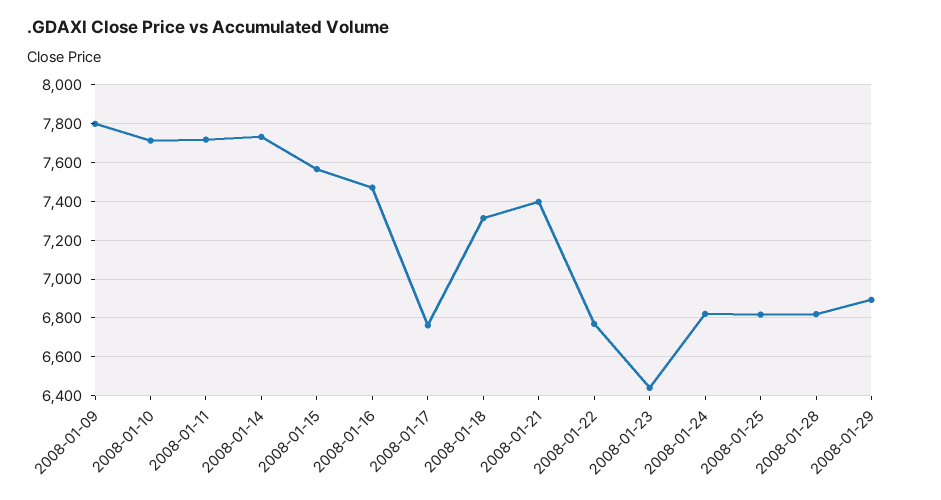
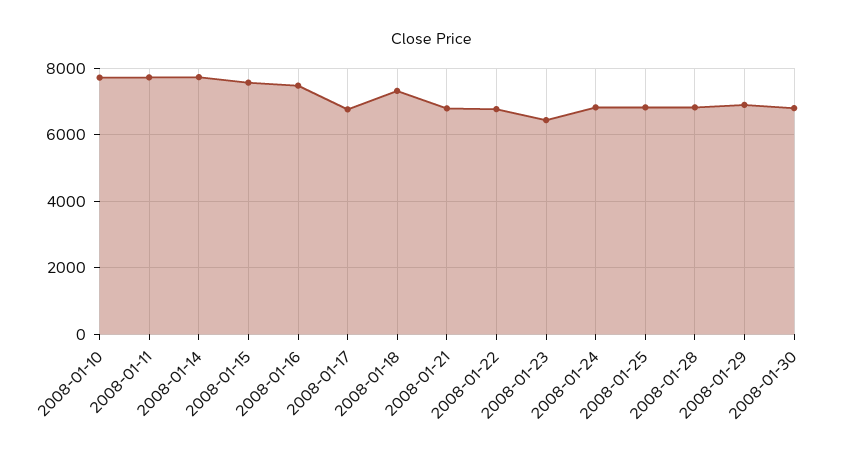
2008-01-09: 7800 -> none
2008-01-21: 7400 -> 6800
2008-01-30: none -> 6800

